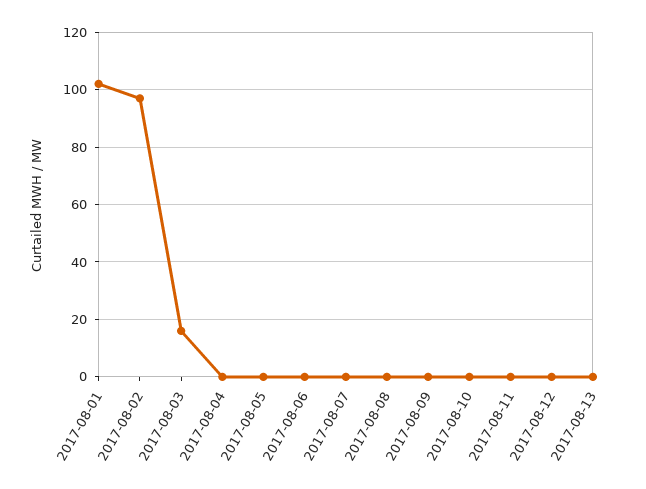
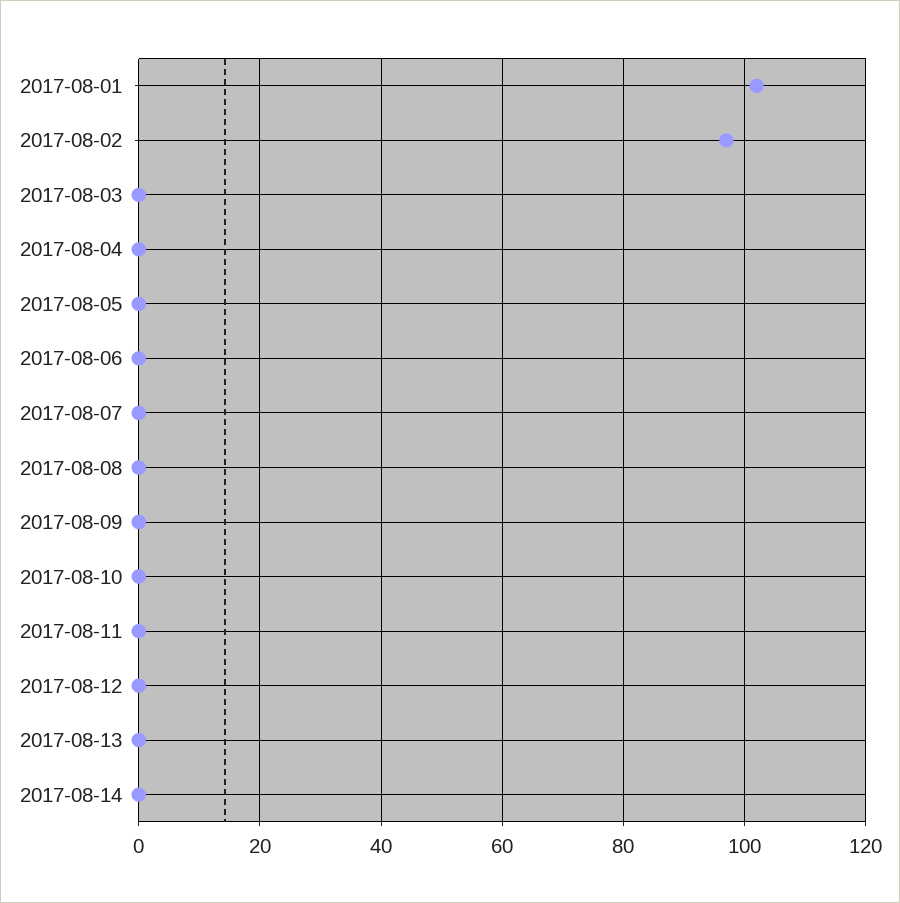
2017-08-03: 15 -> 0
2017-08-14: none -> 0

